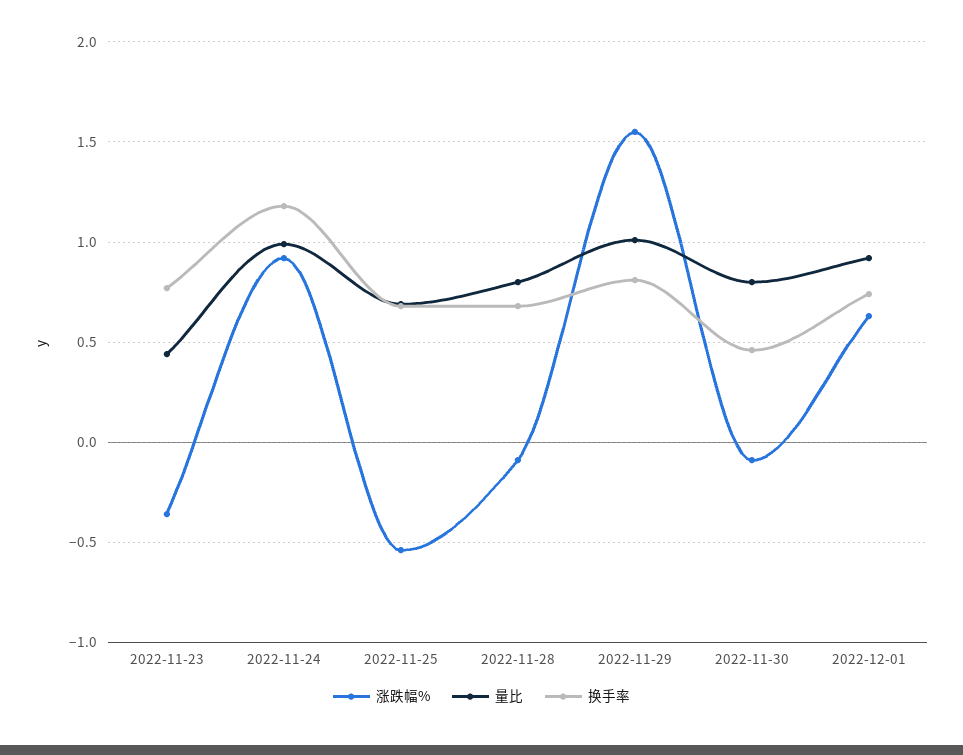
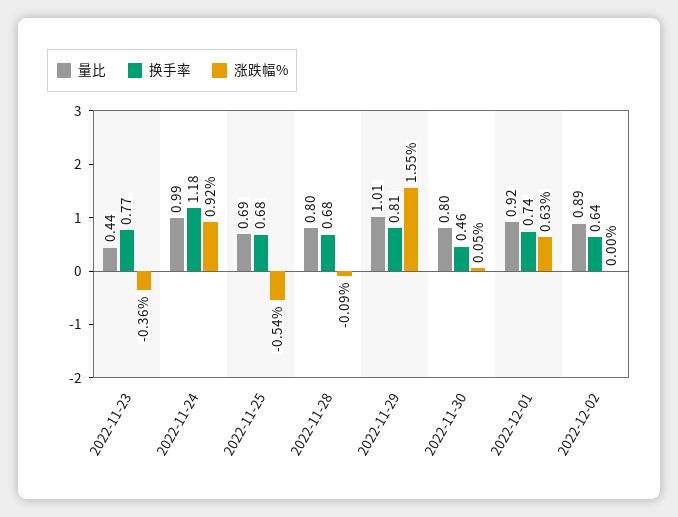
涨跌幅%, 2022-11-30: -0.1 -> 0.05
量比, 2022-12-02: none -> 0.89
换手率, 2022-12-02: none -> 0.64
涨跌幅%, 2022-12-02: none -> 0

